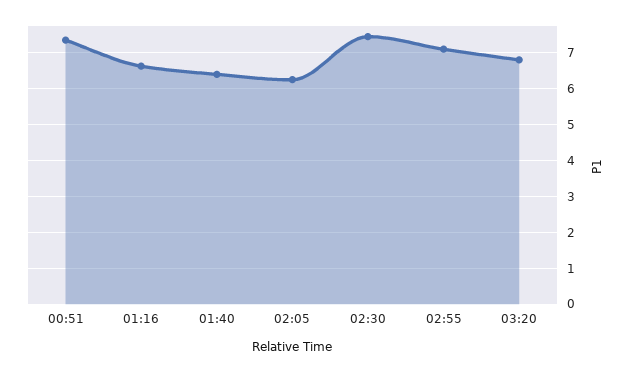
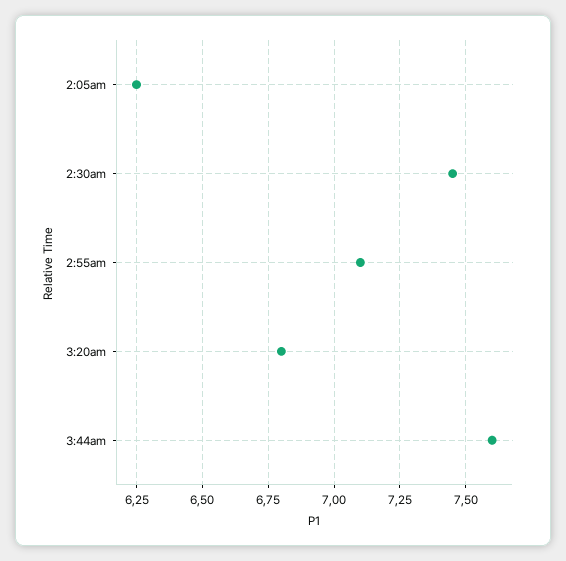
00:51: 7.4 -> none
01:16: 6.6 -> none
01:40: 6.4 -> none
3:44am: none -> 7.6

